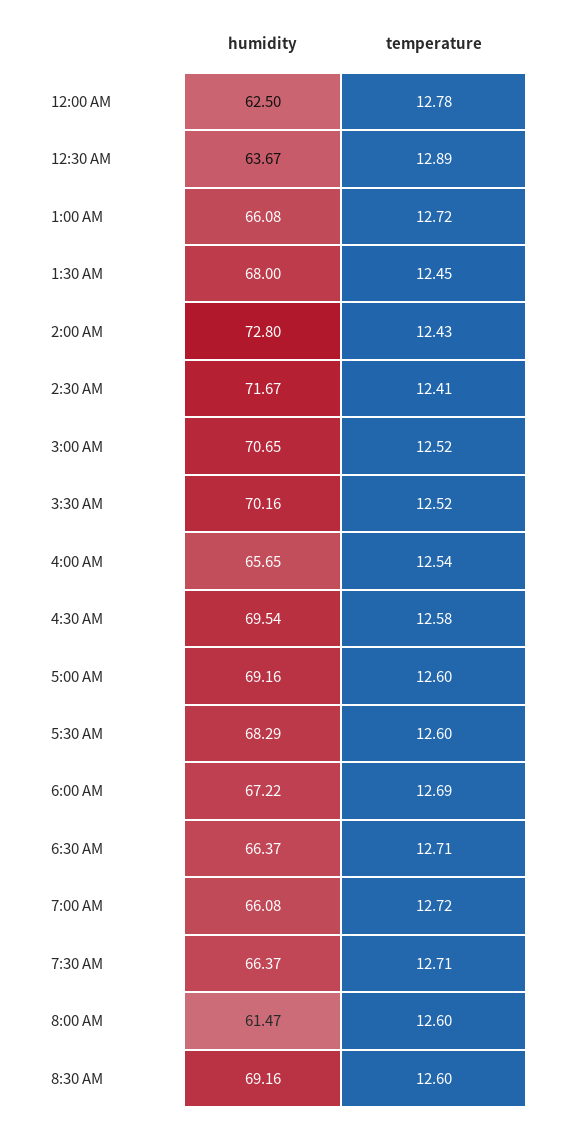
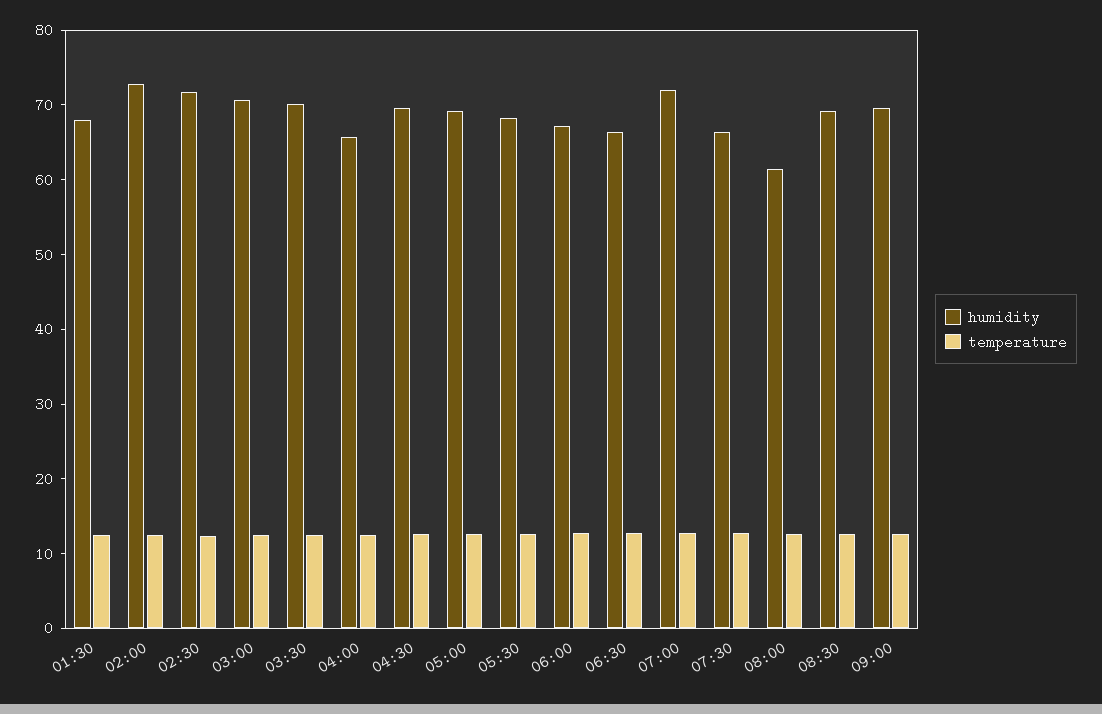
humidity, 12:00 AM: 62.5 -> none
temperature, 12:00 AM: 12.78 -> none
humidity, 12:30 AM: 63.67 -> none
temperature, 12:30 AM: 12.89 -> none
humidity, 1:00 AM: 66.08 -> none
temperature, 1:00 AM: 12.72 -> none
humidity, 7:00 AM: 66.08 -> 72
humidity, 09:00: none -> 70
temperature, 09:00: none -> 12

